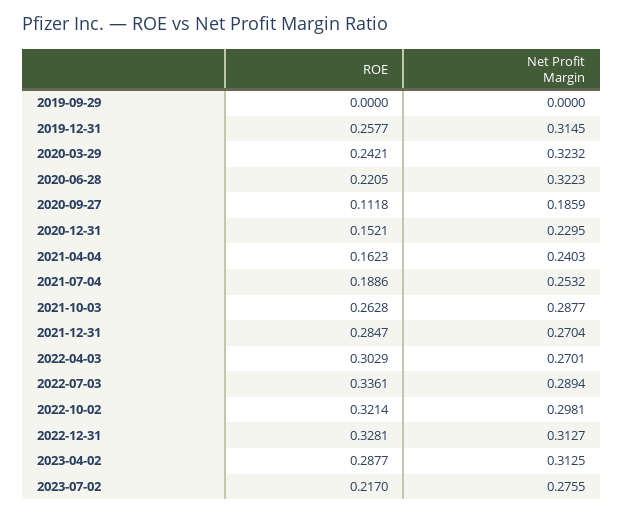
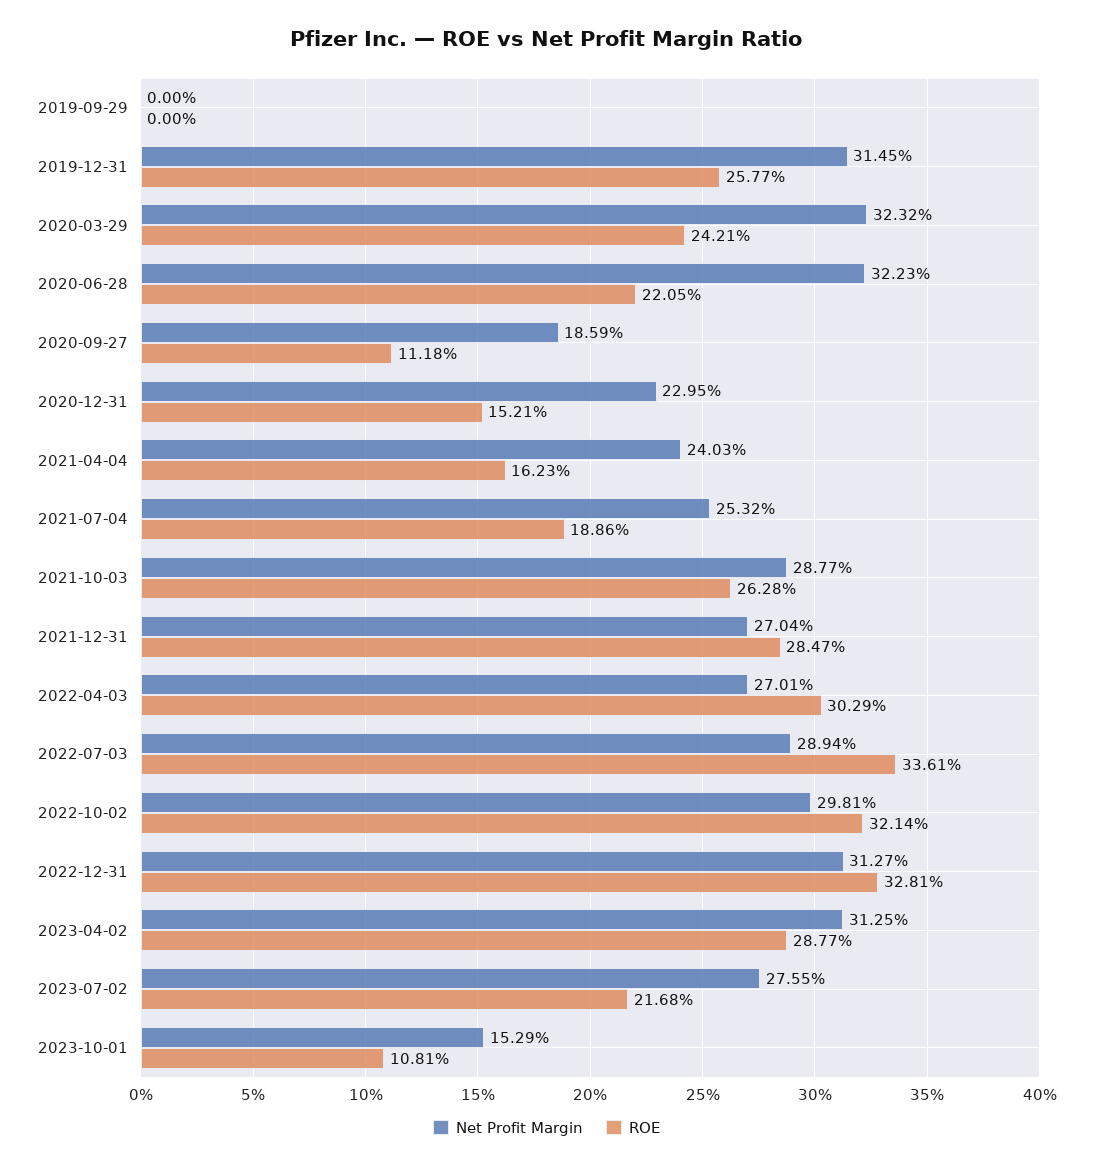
ROE, 2023-07-02: 0.217 -> 0.2168
Net Profit Margin, 2023-10-01: none -> 0.1529
ROE, 2023-10-01: none -> 0.1081

